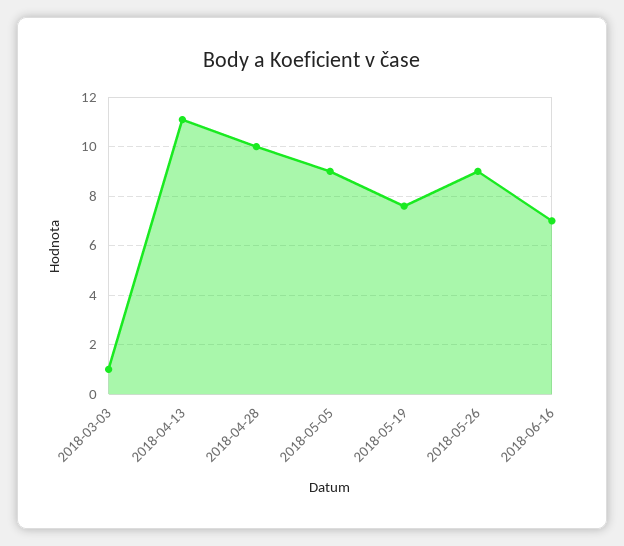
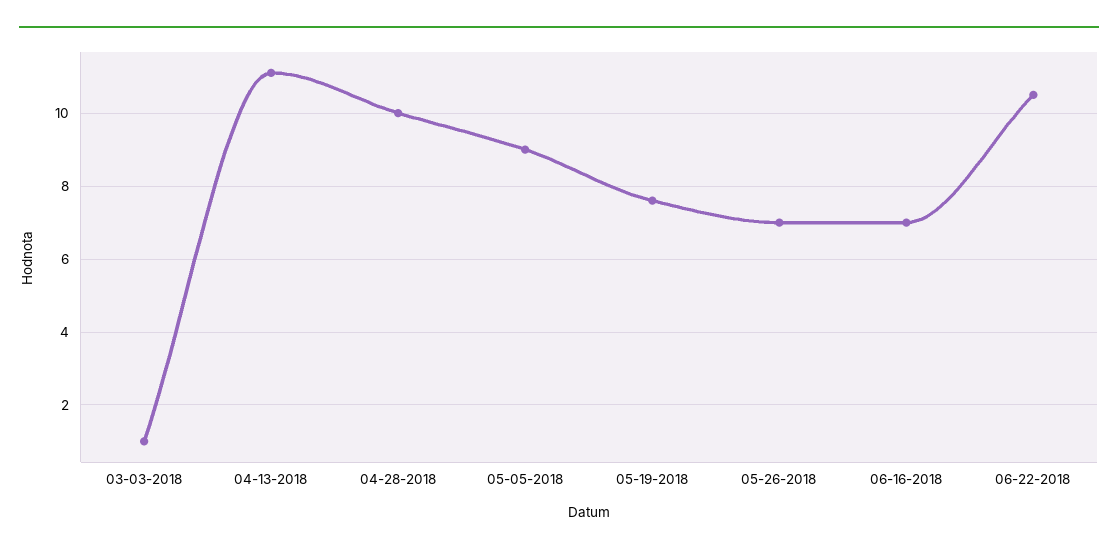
2018-05-26: 9 -> 7
06-22-2018: none -> 10.5

